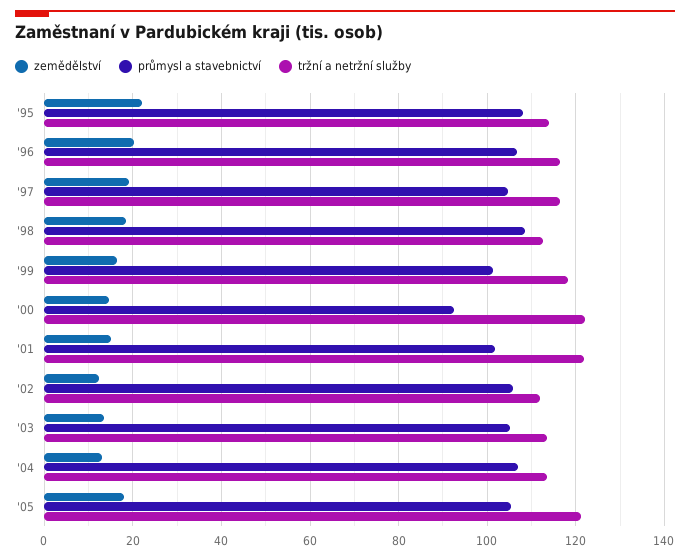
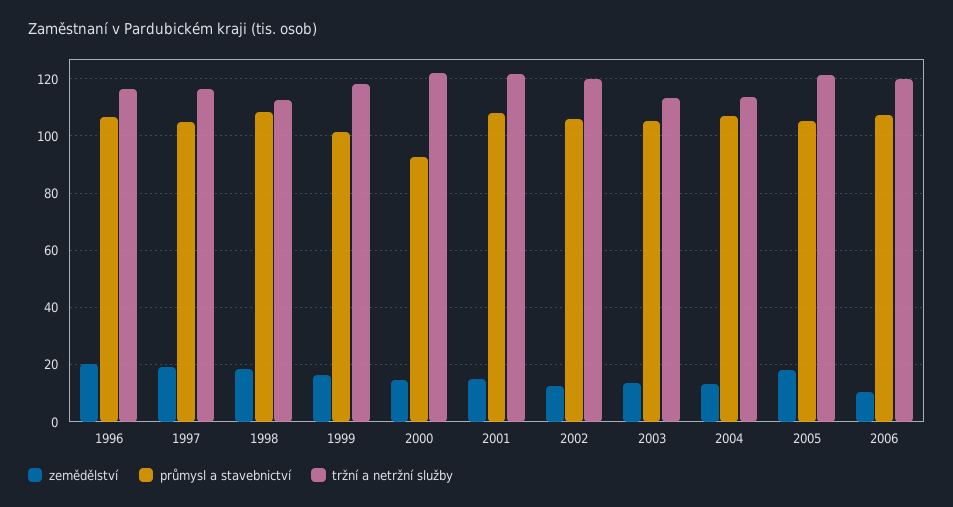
zemědělství, '95: 22 -> none
průmysl a stavebnictví, '95: 108 -> none
tržní a netržní služby, '95: 114 -> none
průmysl a stavebnictví, '01: 102 -> 107.5
tržní a netržní služby, '02: 112 -> 120
zemědělství, 2006: none -> 10
průmysl a stavebnictví, 2006: none -> 107.5
tržní a netržní služby, 2006: none -> 120

